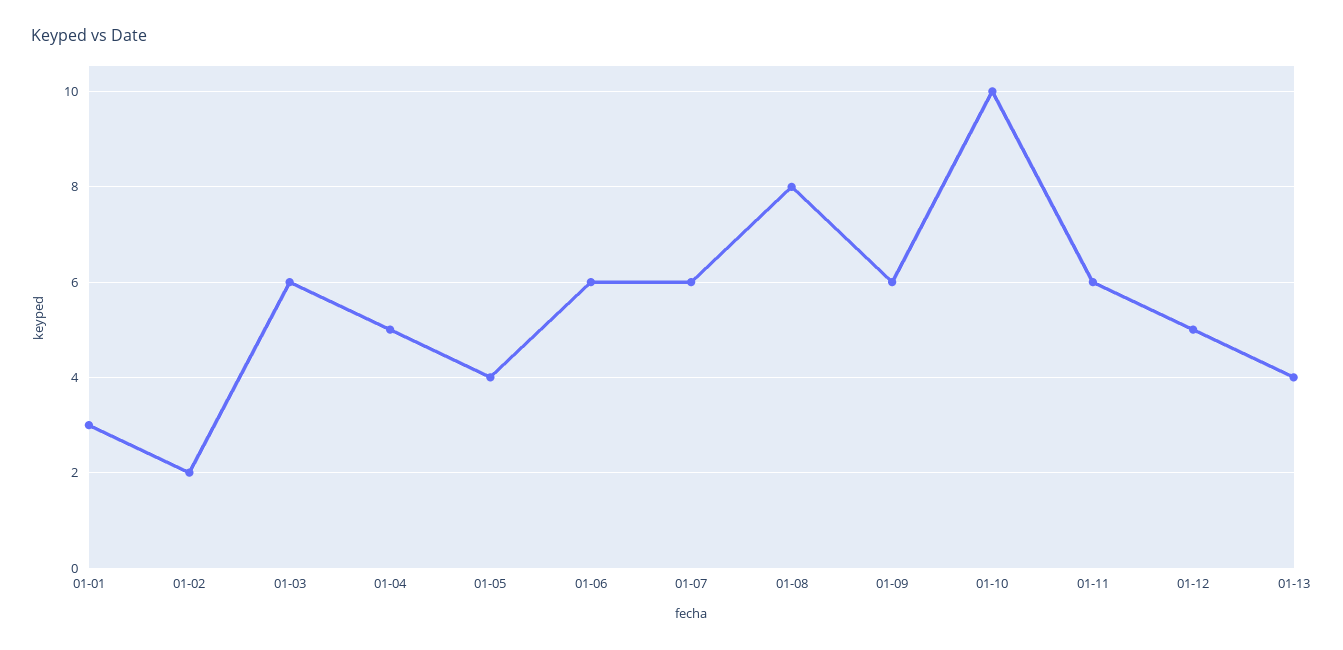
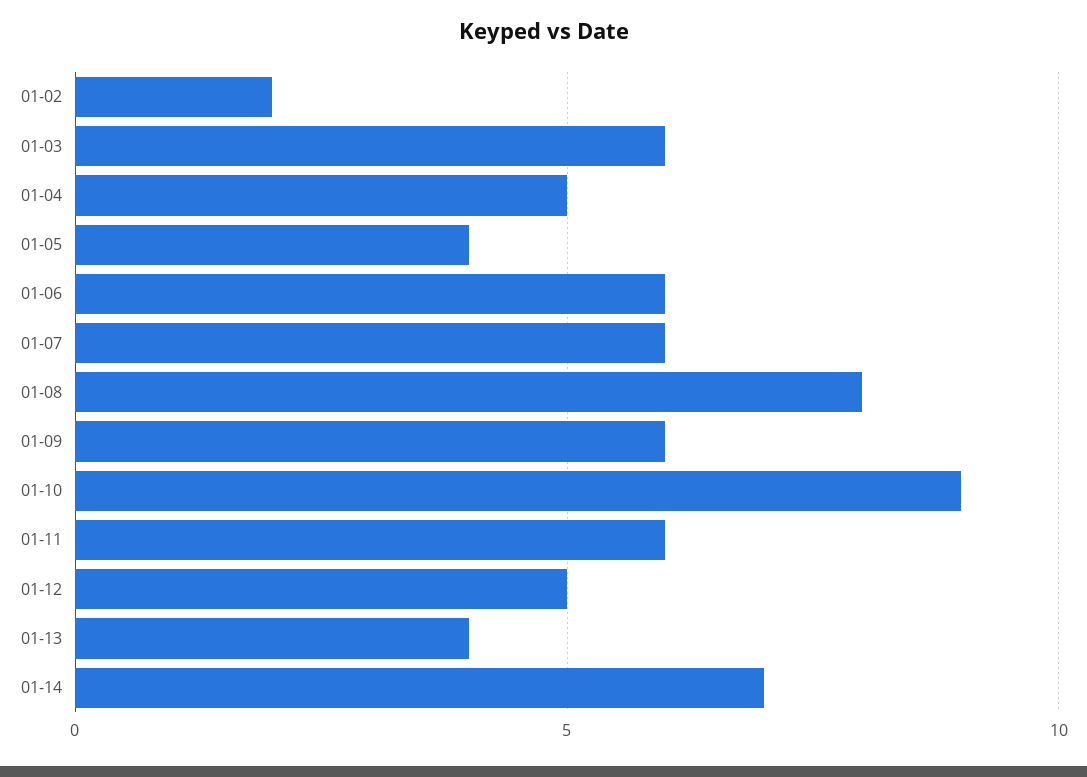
01-01: 3 -> none
01-10: 10 -> 9
01-14: none -> 7

